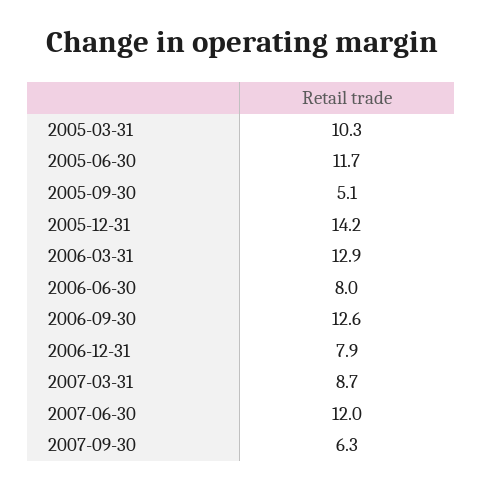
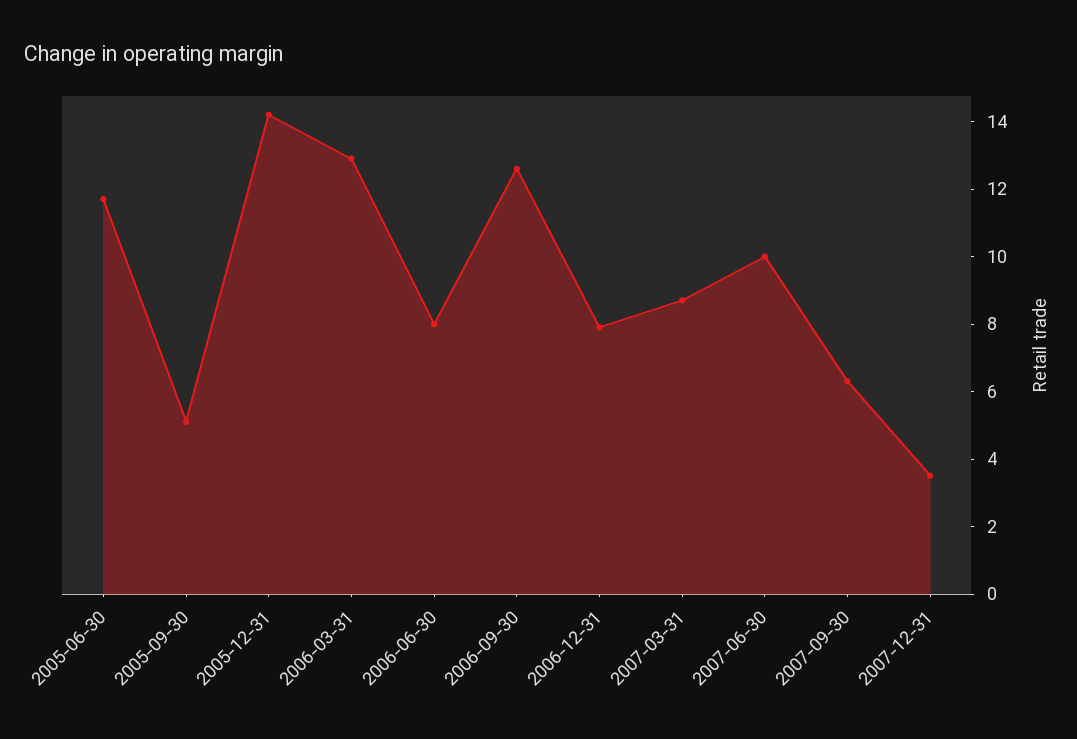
2005-03-31: 10.3 -> none
2007-06-30: 12 -> 10
2007-12-31: none -> 3.5

